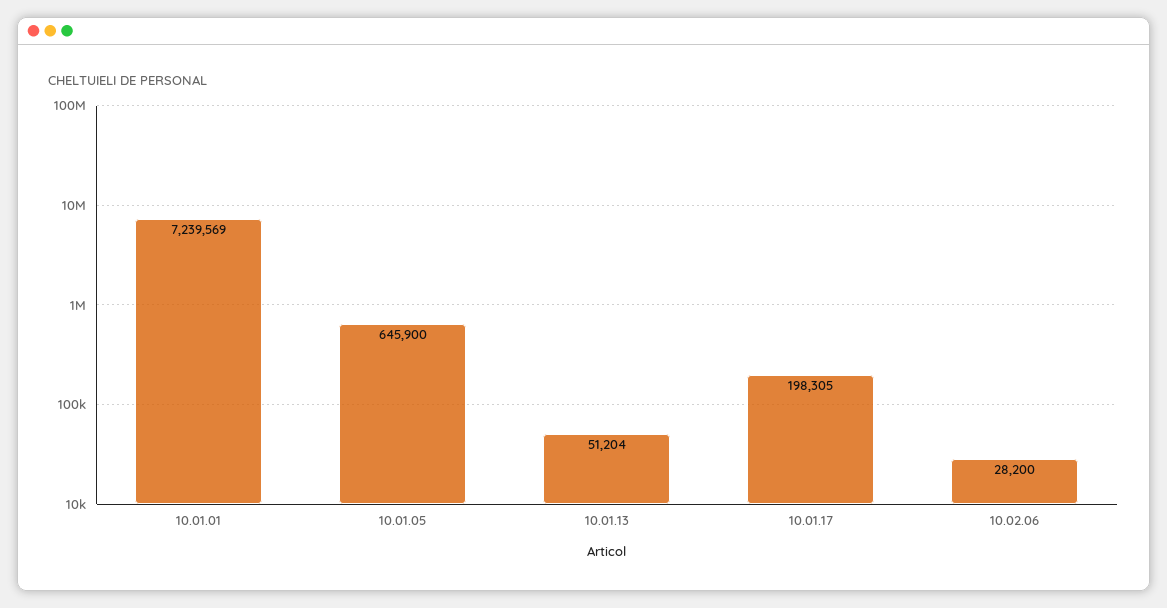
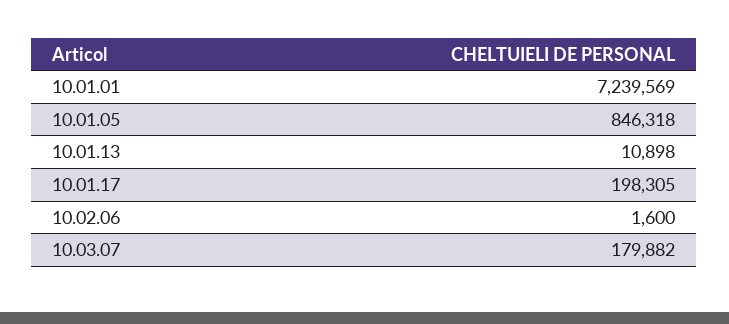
10.01.05: 645900 -> 846318
10.01.13: 51204 -> 10898
10.02.06: 28200 -> 1600
10.03.07: none -> 179882

